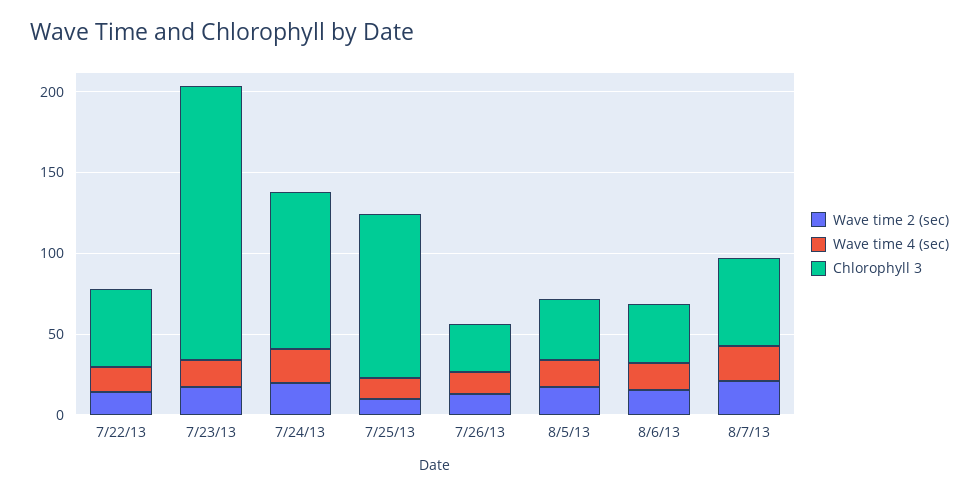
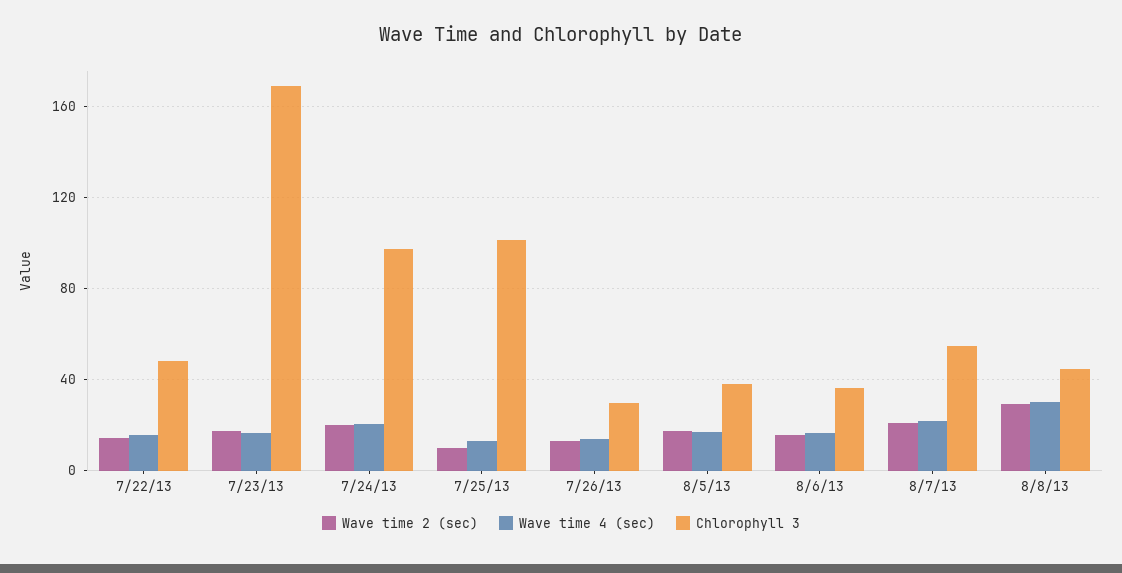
Wave time 2 (sec), 8/8/13: none -> 30
Wave time 4 (sec), 8/8/13: none -> 30
Chlorophyll 3, 8/8/13: none -> 45

